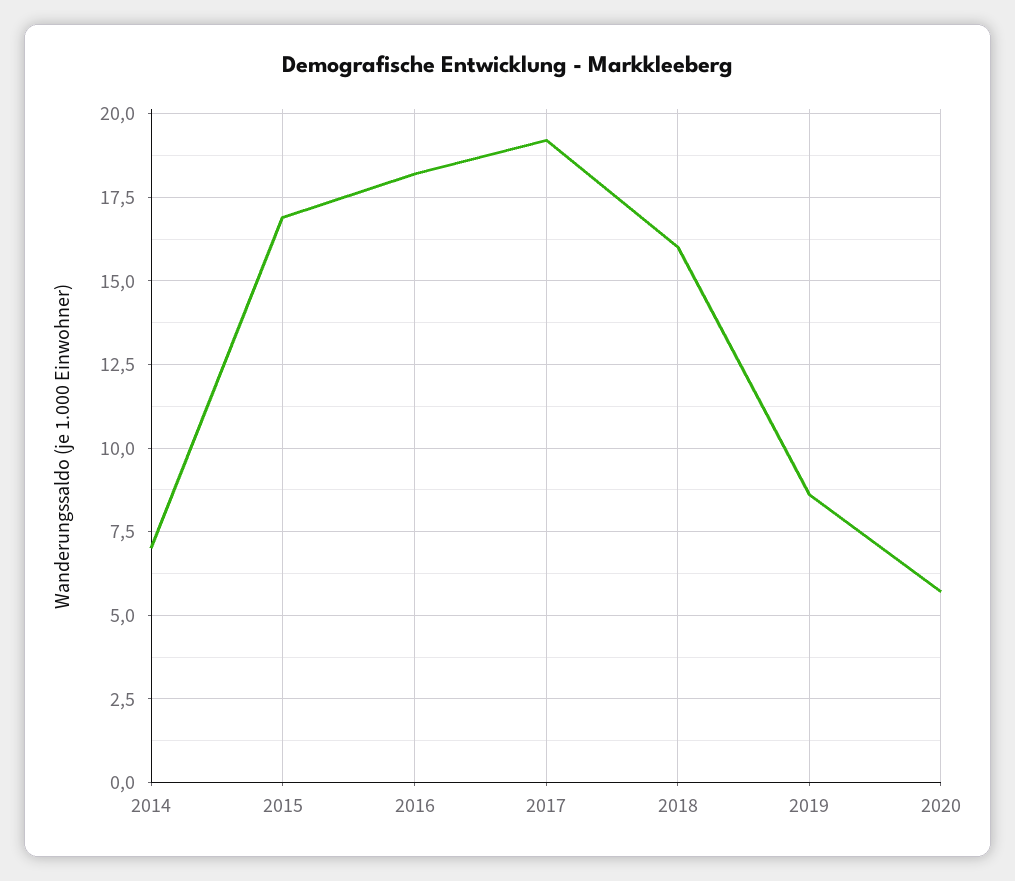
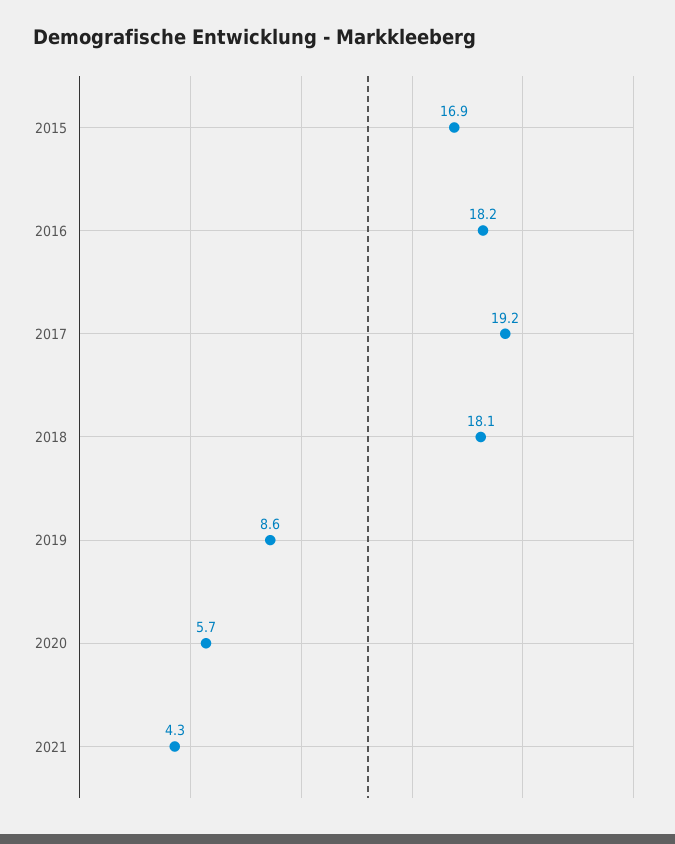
2014: 7 -> none
2018: 16 -> 18.1
2021: none -> 4.3

